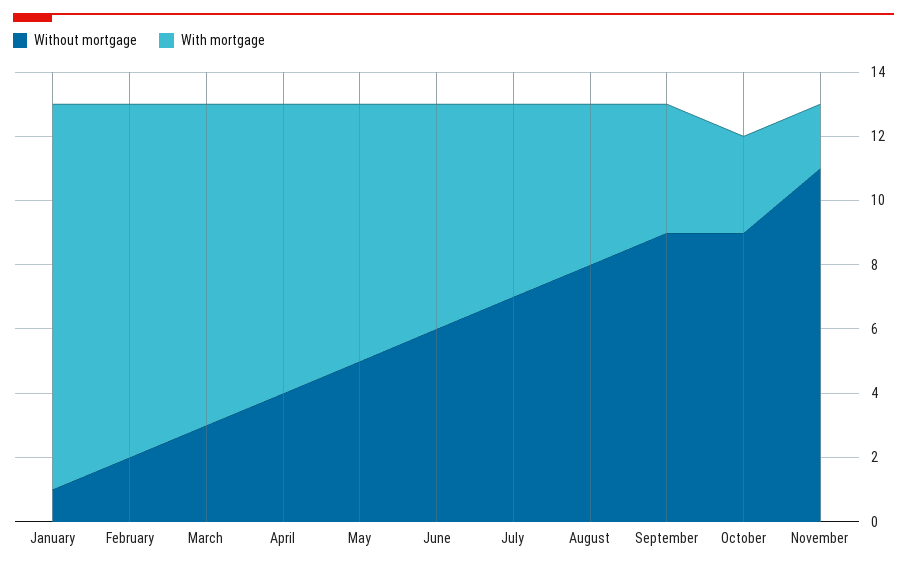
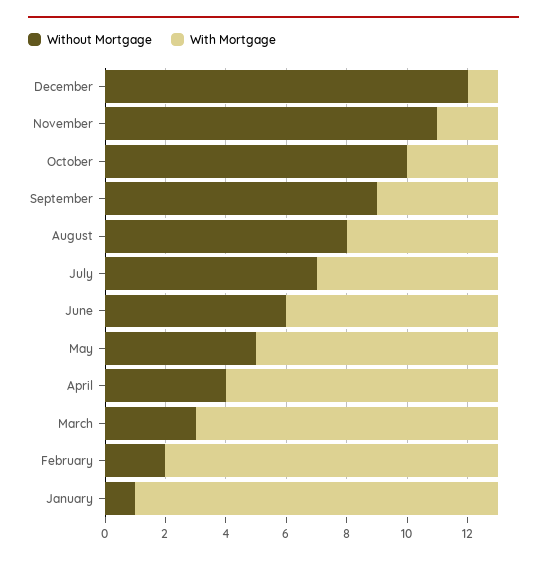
Without mortgage, October: 9 -> 10
Without mortgage, December: none -> 12
With mortgage, December: none -> 1

